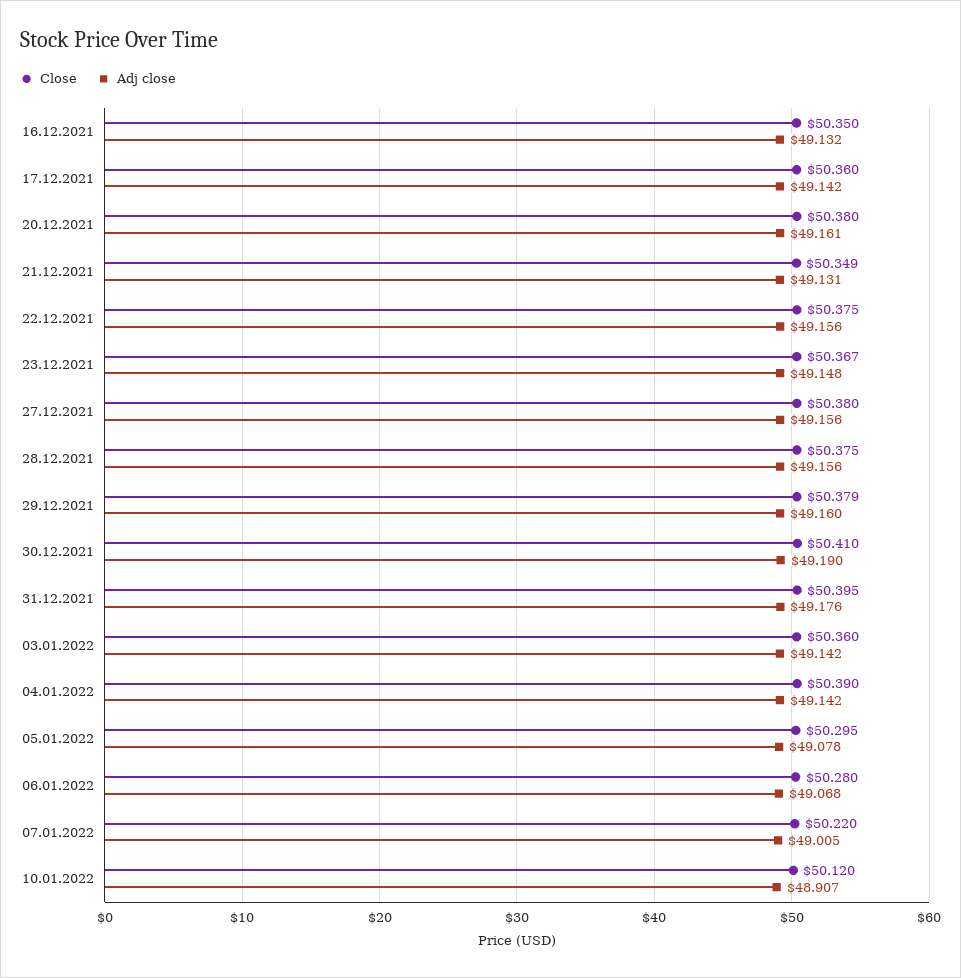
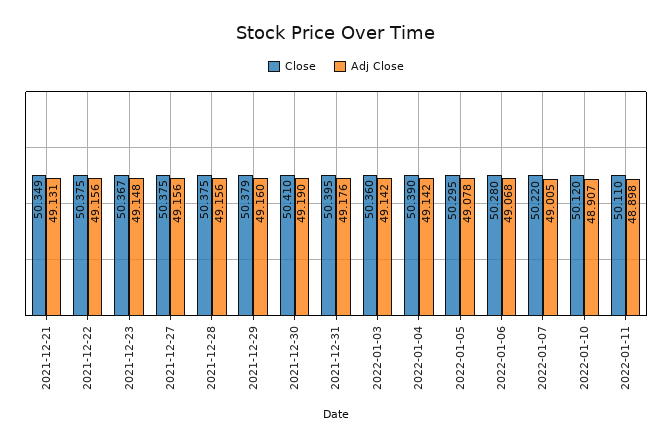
Close, 16.12.2021: 50.35 -> none
Adj close, 16.12.2021: 49.132 -> none
Close, 17.12.2021: 50.36 -> none
Adj close, 17.12.2021: 49.142 -> none
Close, 20.12.2021: 50.38 -> none
Adj close, 20.12.2021: 49.161 -> none
Close, 27.12.2021: 50.38 -> 50.375
Close, 2022-01-11: none -> 50.11
Adj close, 2022-01-11: none -> 48.898

